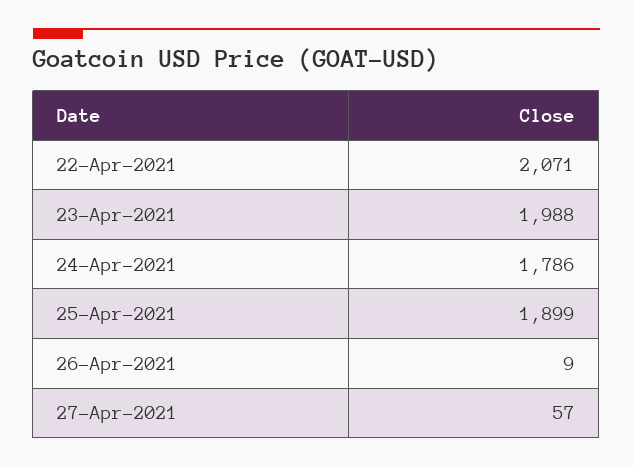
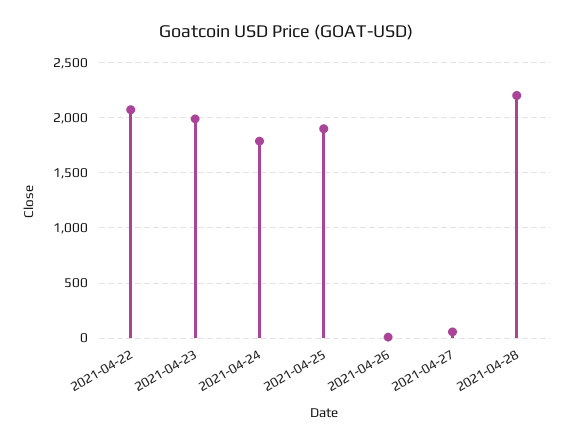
2021-04-28: none -> 2200

